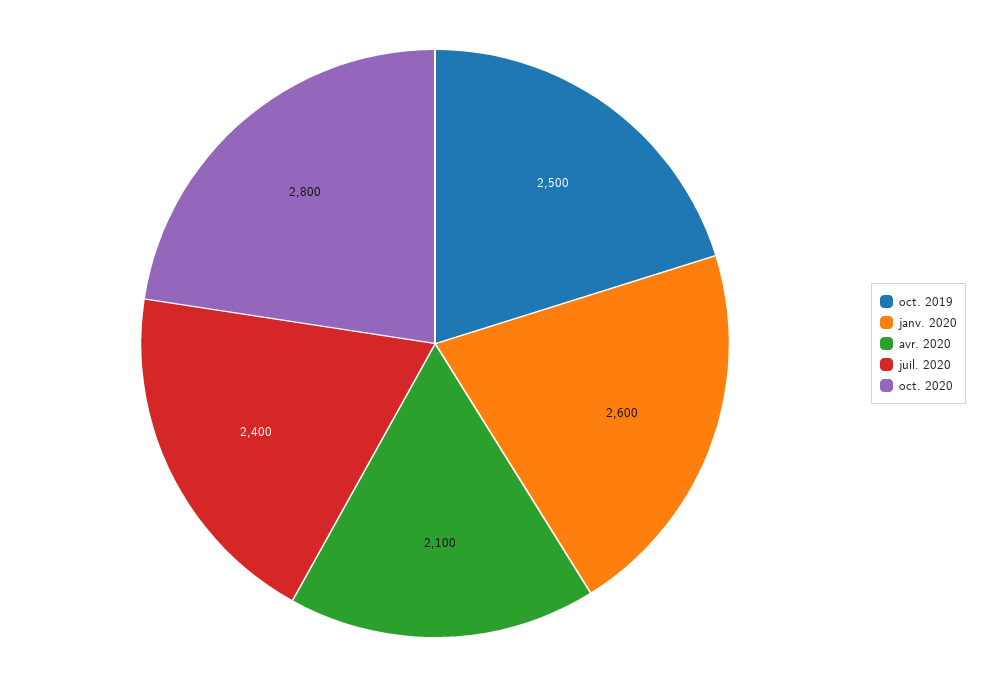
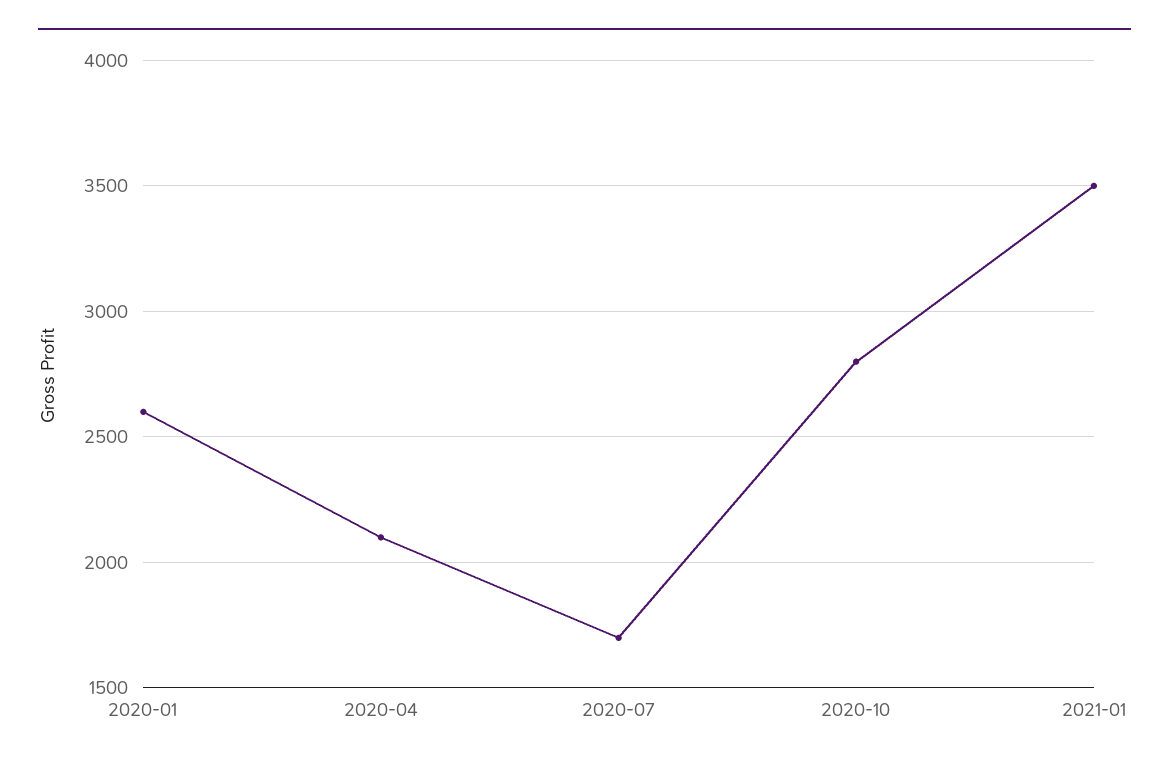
oct. 2019: 2500 -> none
juil. 2020: 2400 -> 1700
2021-01: none -> 3500

